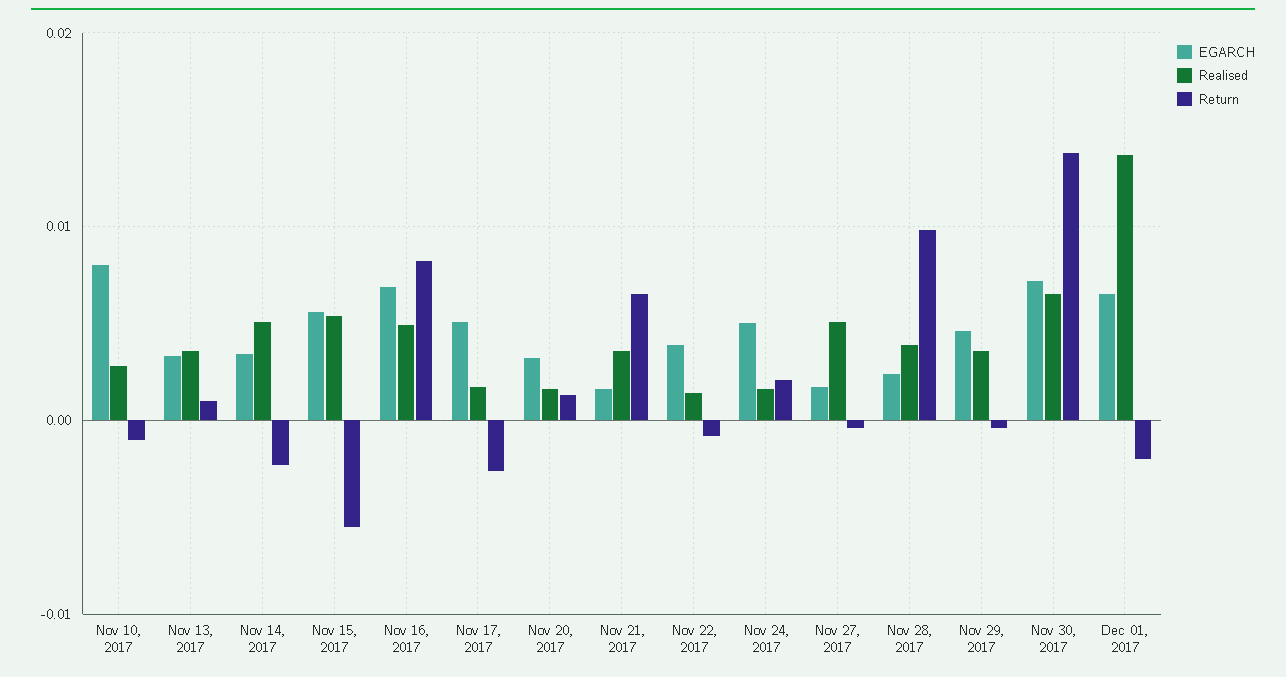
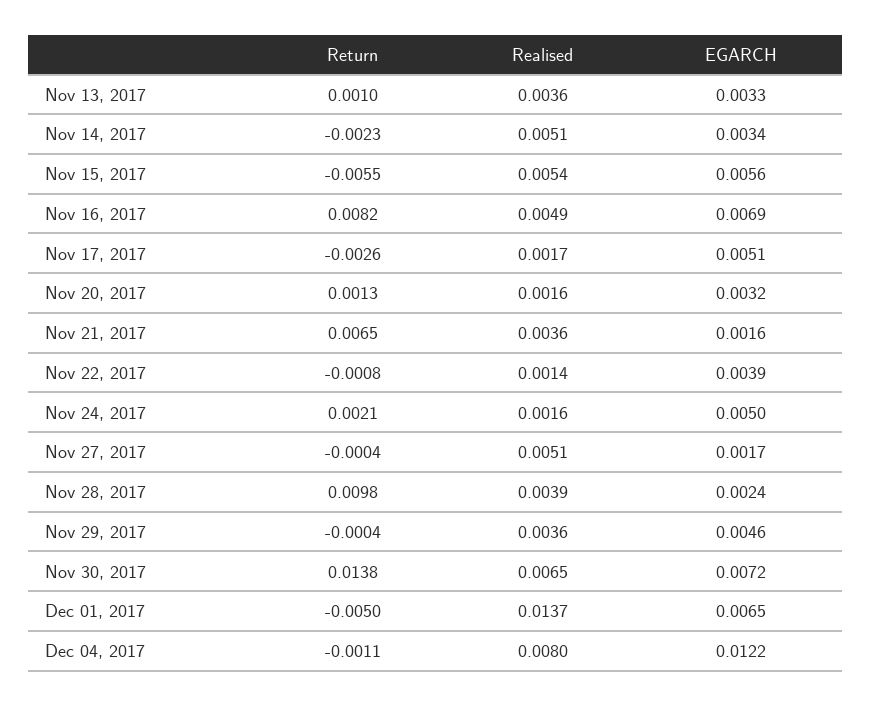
EGARCH, Nov 10, 2017: 0.008 -> none
Realised, Nov 10, 2017: 0.003 -> none
Return, Nov 10, 2017: -0.001 -> none
Return, Dec 01, 2017: -0.002 -> -0.005
Return, Dec 04, 2017: none -> -0.0011
Realised, Dec 04, 2017: none -> 0.008
EGARCH, Dec 04, 2017: none -> 0.0122

